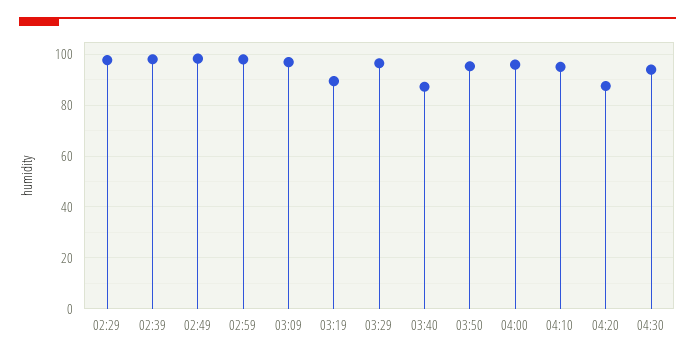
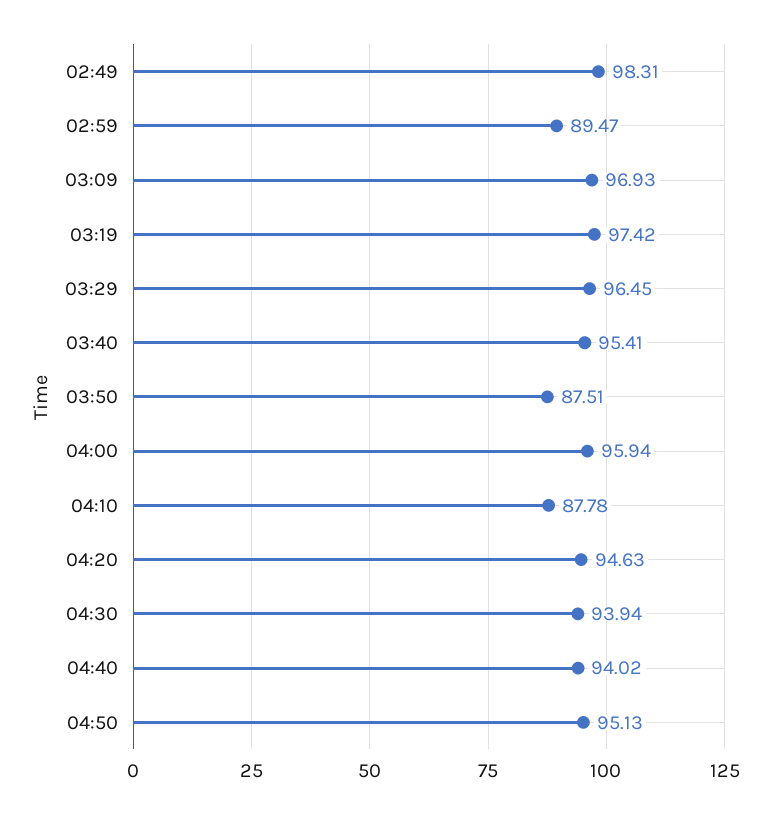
02:29: 97.5 -> none
02:39: 97.5 -> none
02:59: 97.5 -> 89.47
03:19: 90 -> 97.42
03:40: 87.5 -> 95.41
03:50: 95 -> 87.51
04:10: 95 -> 87.78
04:20: 87.5 -> 94.63
04:40: none -> 94.02
04:50: none -> 95.13

